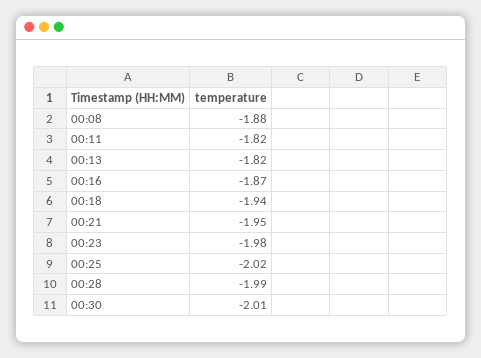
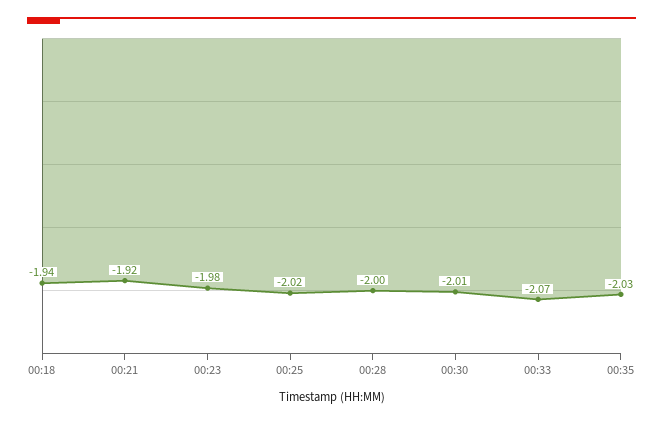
00:08: -1.88 -> none
00:11: -1.82 -> none
00:13: -1.82 -> none
00:16: -1.87 -> none
00:21: -1.95 -> -1.92
00:28: -1.99 -> -2
00:33: none -> -2.07
00:35: none -> -2.03

